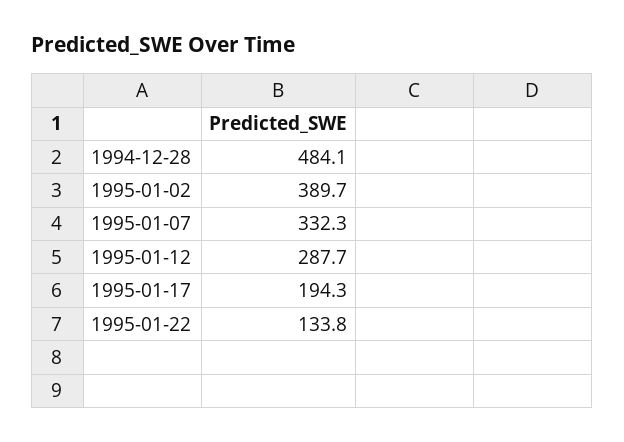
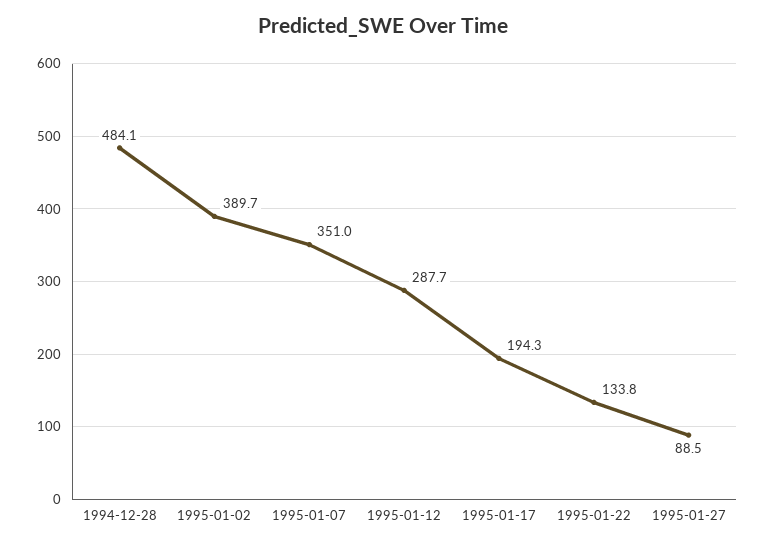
1995-01-07: 332.3 -> 351
1995-01-27: none -> 88.5

